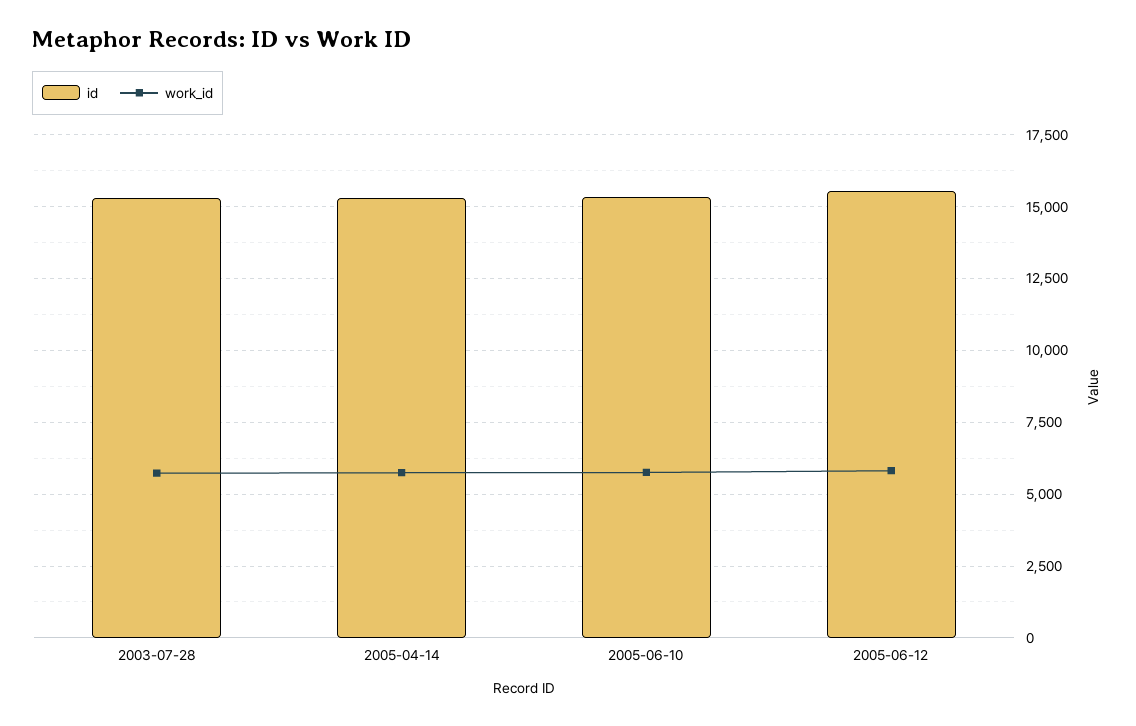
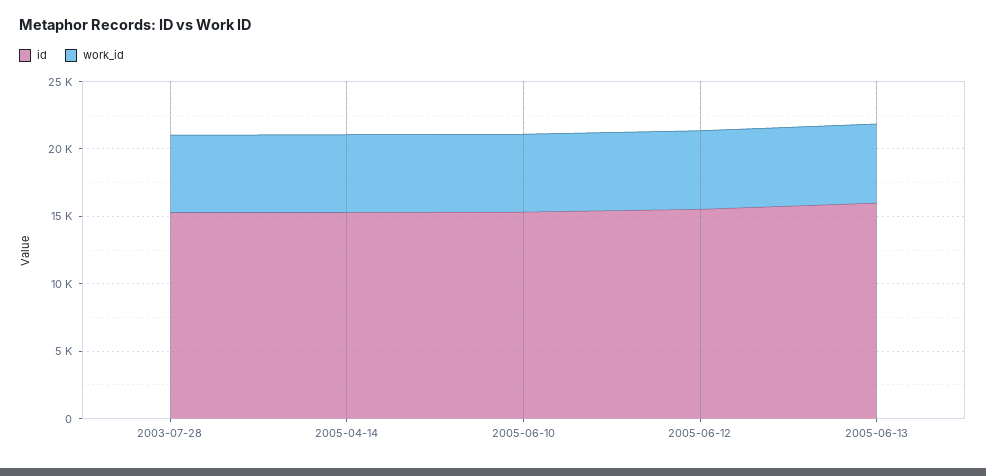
id, 2005-06-13: none -> 16000
work_id, 2005-06-13: none -> 6000

